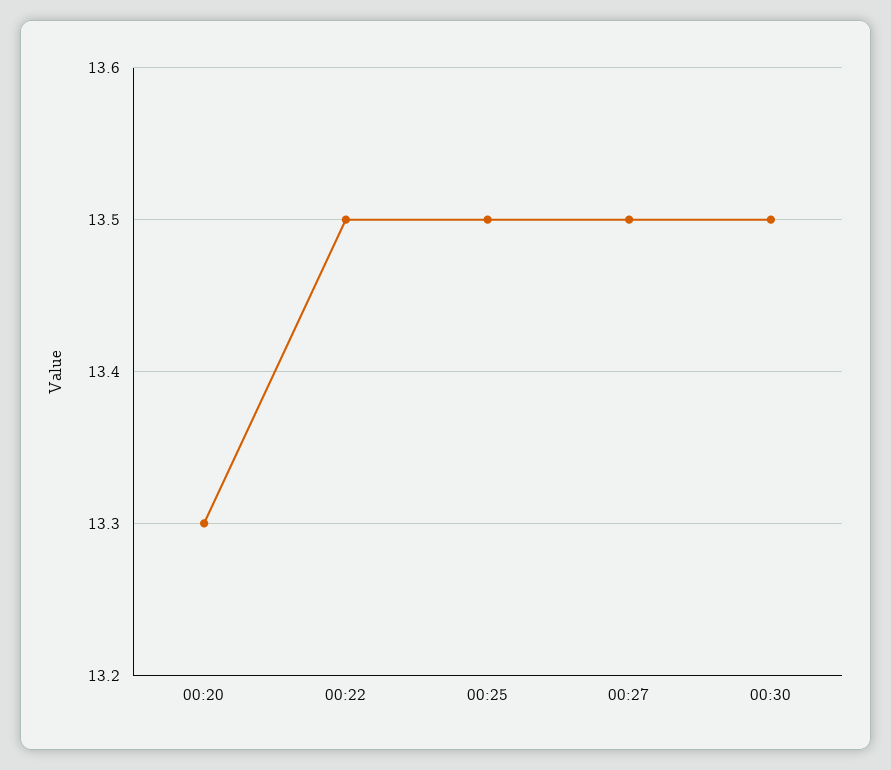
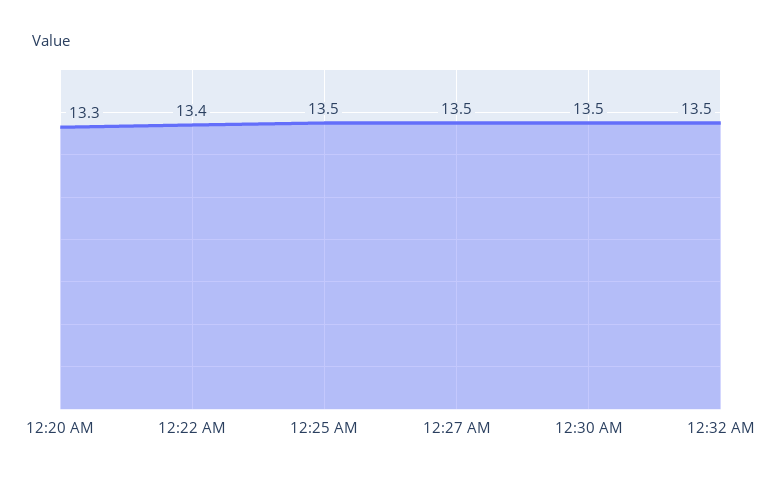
00:22: 13.5 -> 13.4
12:32 AM: none -> 13.5

